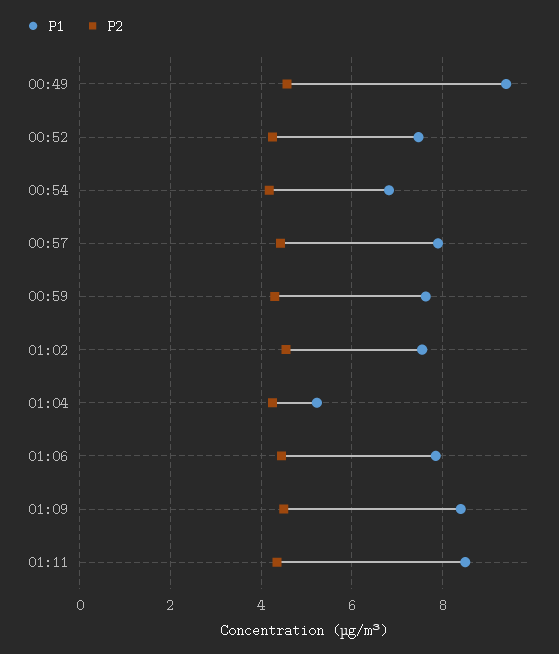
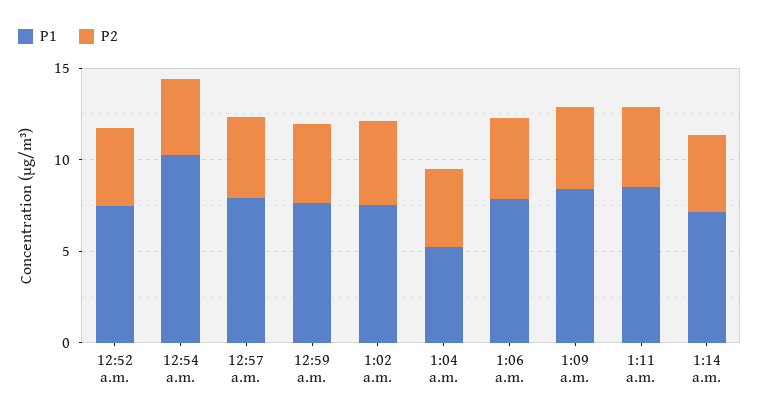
P1, 00:49: 9.4 -> none
P2, 00:49: 4.6 -> none
P1, 00:54: 6.8 -> 10
P1, 1:14 a.m.: none -> 7
P2, 1:14 a.m.: none -> 4

